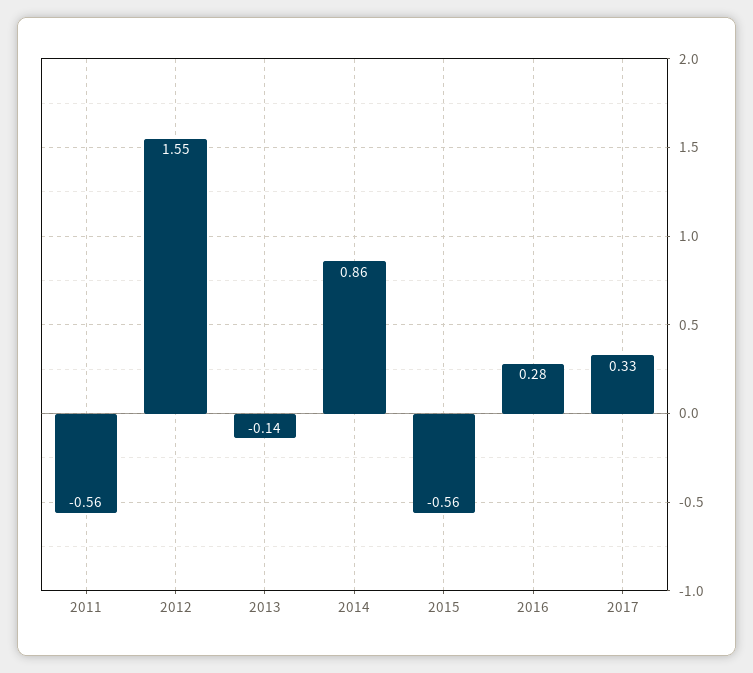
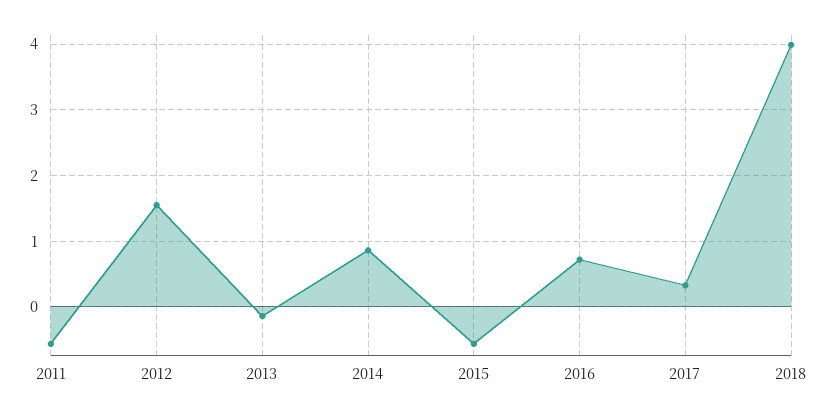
2016: 0.28 -> 0.7
2018: none -> 4

